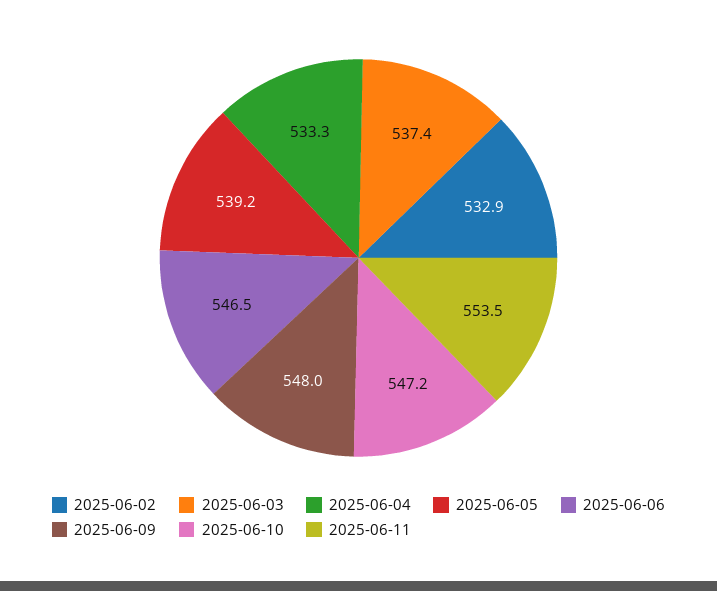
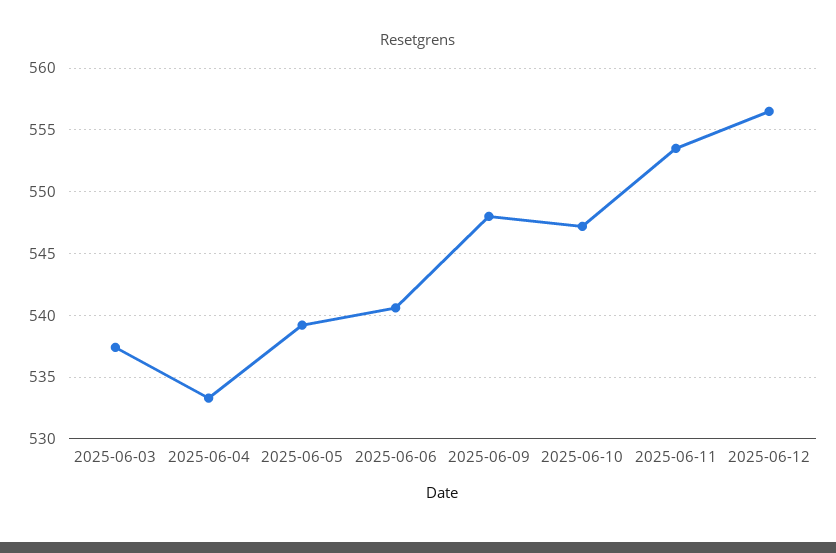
2025-06-02: 532.9 -> none
2025-06-06: 546.5 -> 540.5
2025-06-12: none -> 556.5

